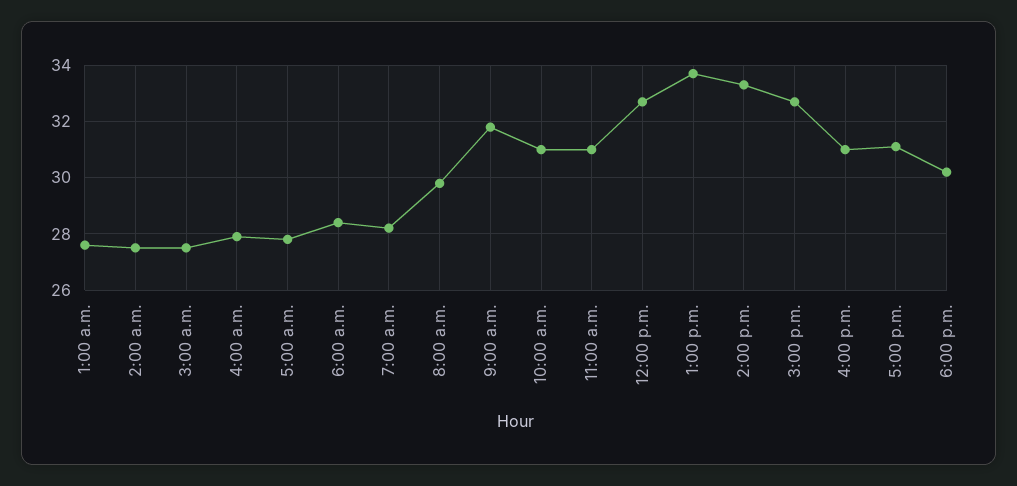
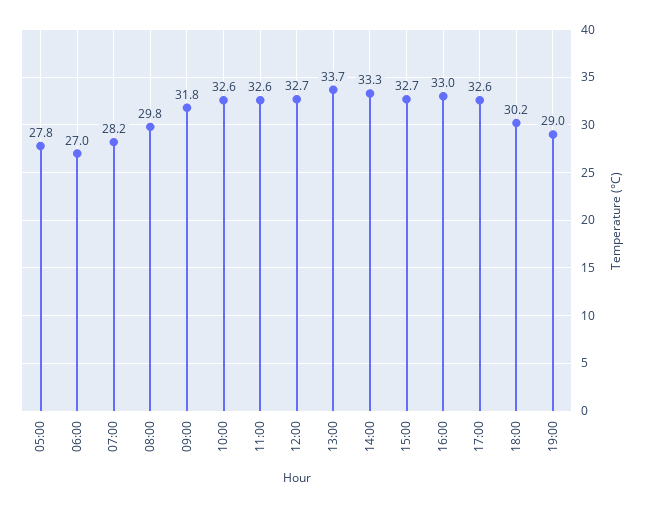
1:00 a.m.: 27.5 -> none
2:00 a.m.: 27.5 -> none
3:00 a.m.: 27.5 -> none
4:00 a.m.: 28 -> none
6:00 a.m.: 28.5 -> 27
10:00 a.m.: 31 -> 32.6
11:00 a.m.: 31 -> 32.6
4:00 p.m.: 31 -> 33
5:00 p.m.: 31 -> 32.6
19:00: none -> 29

